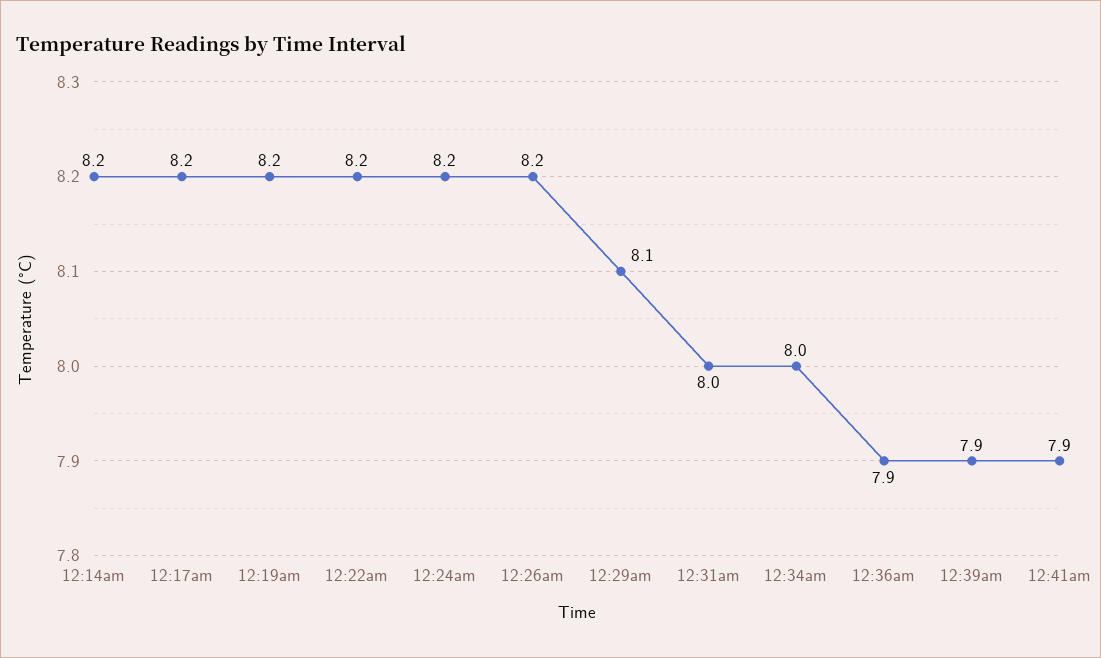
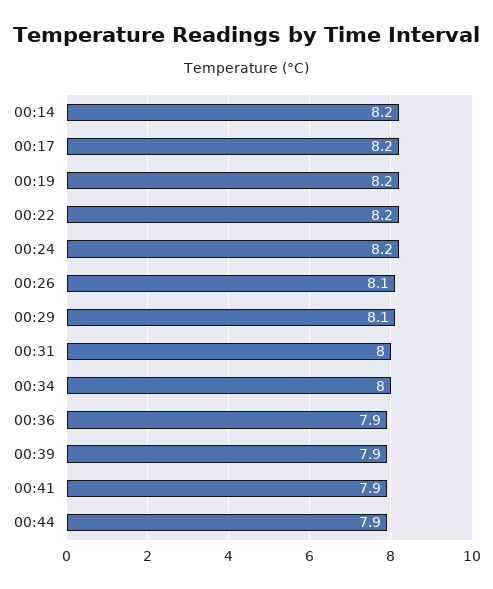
12:26am: 8.2 -> 8.1
00:44: none -> 7.9

